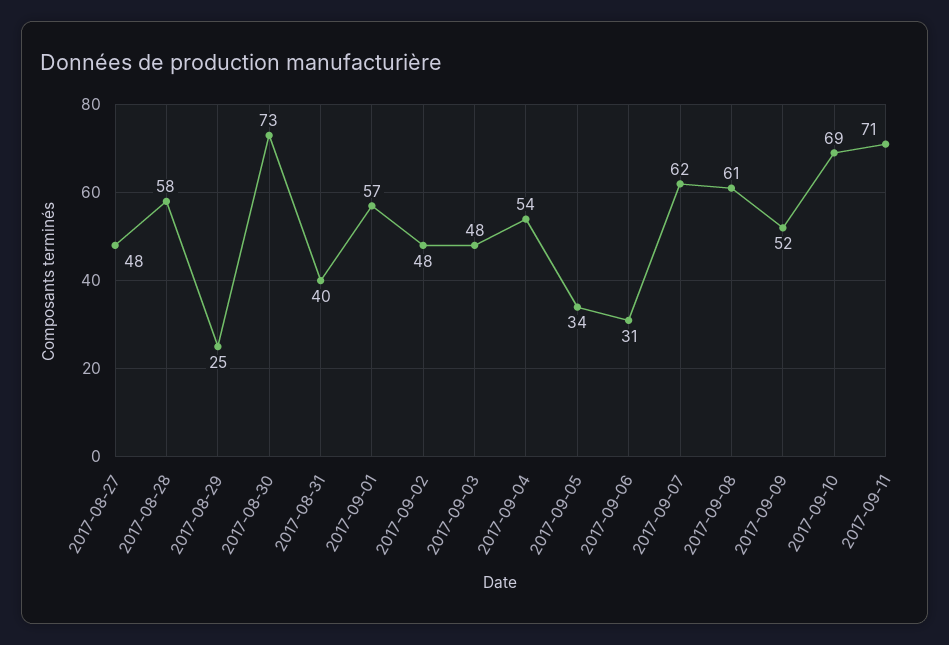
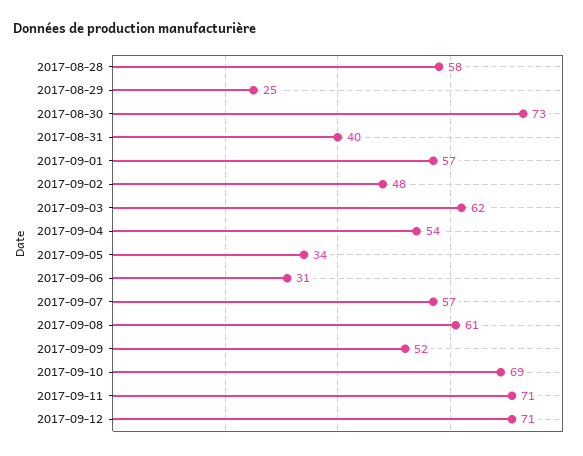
2017-08-27: 48 -> none
2017-09-03: 48 -> 62
2017-09-07: 62 -> 57
2017-09-12: none -> 71

